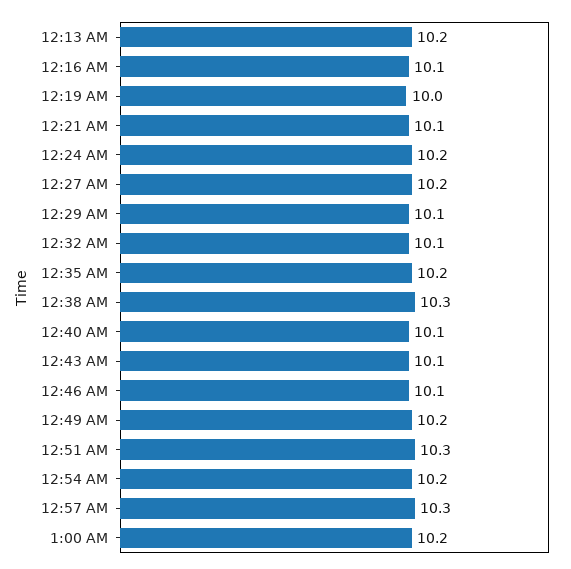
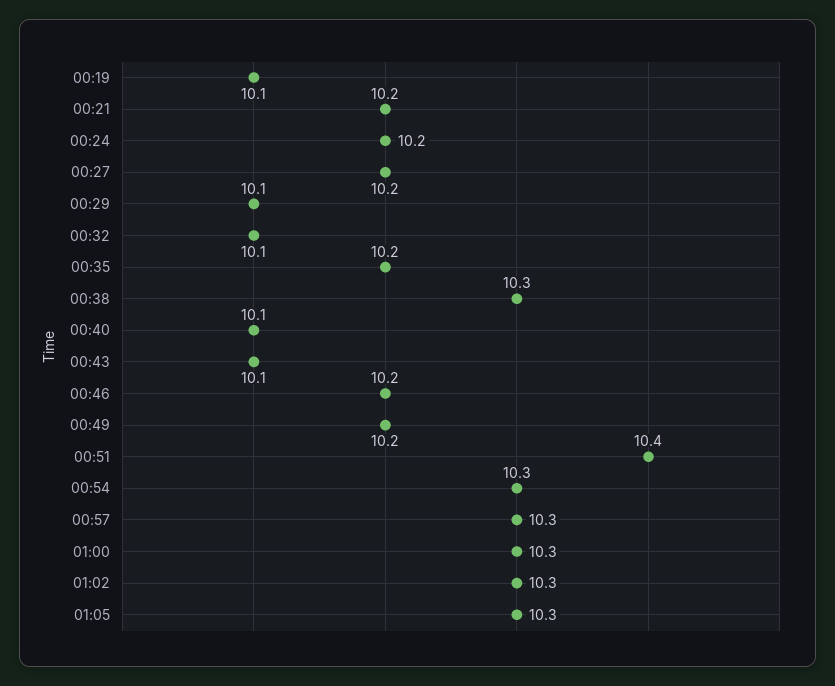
12:13 AM: 10.2 -> none
12:16 AM: 10.1 -> none
12:19 AM: 10 -> 10.1
12:21 AM: 10.1 -> 10.2
12:46 AM: 10.1 -> 10.2
12:51 AM: 10.3 -> 10.4
12:54 AM: 10.2 -> 10.3
1:00 AM: 10.2 -> 10.3
01:02: none -> 10.3
01:05: none -> 10.3

